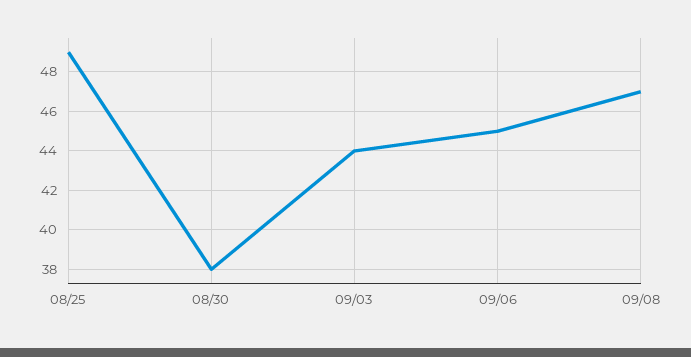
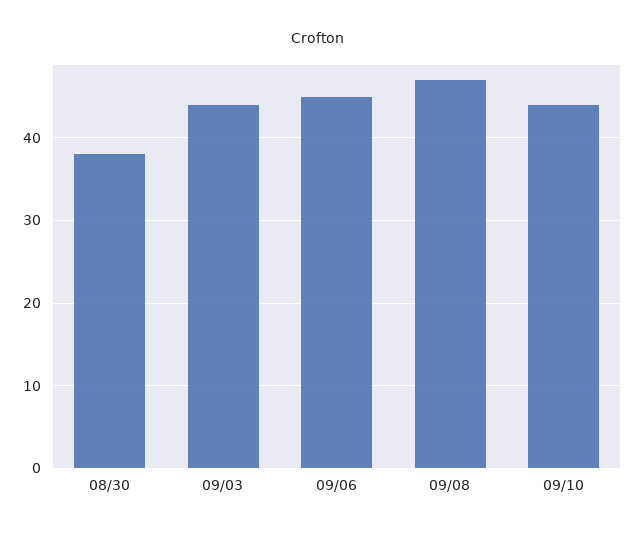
08/25: 49 -> none
09/10: none -> 44

